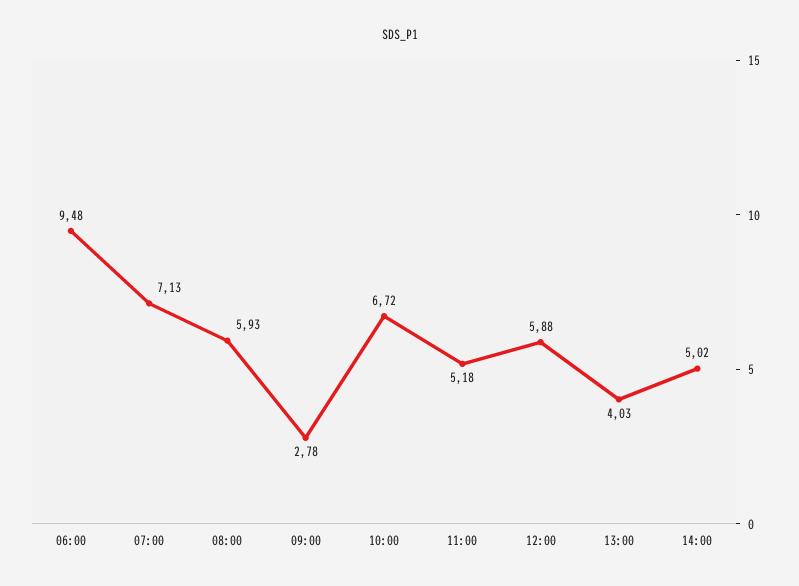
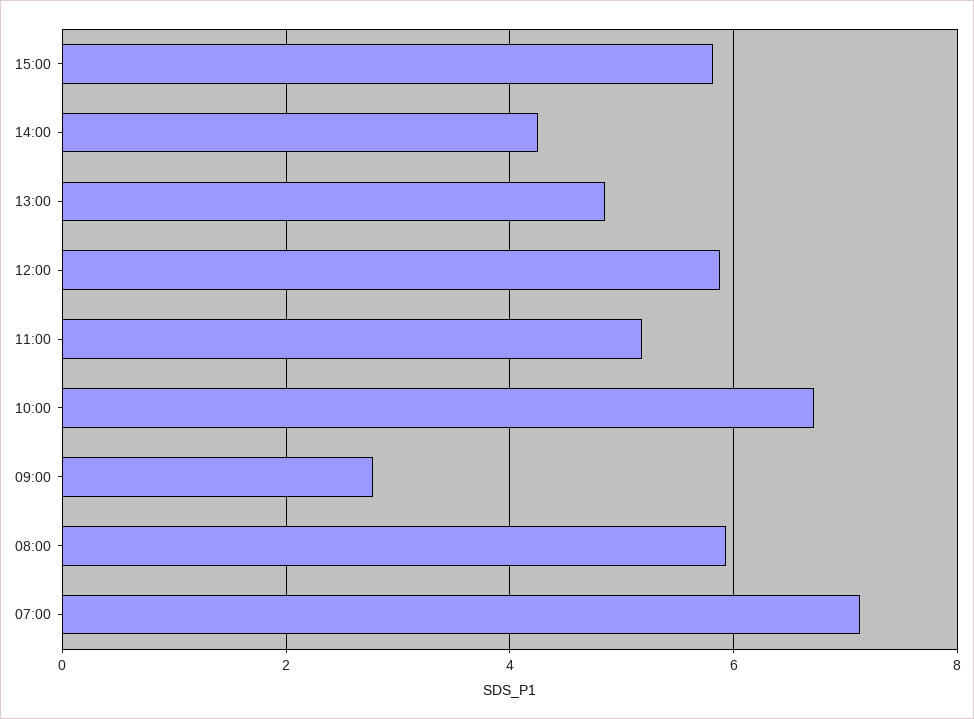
06:00: 9.48 -> none
13:00: 4.03 -> 4.8
14:00: 5.02 -> 4.2
15:00: none -> 5.8

